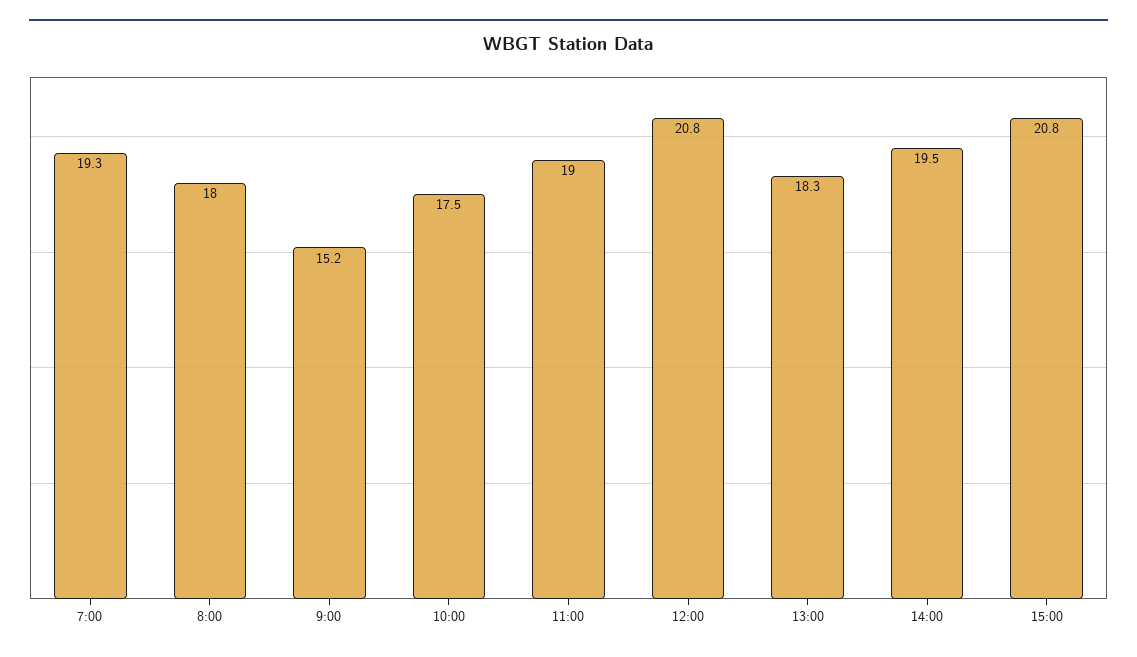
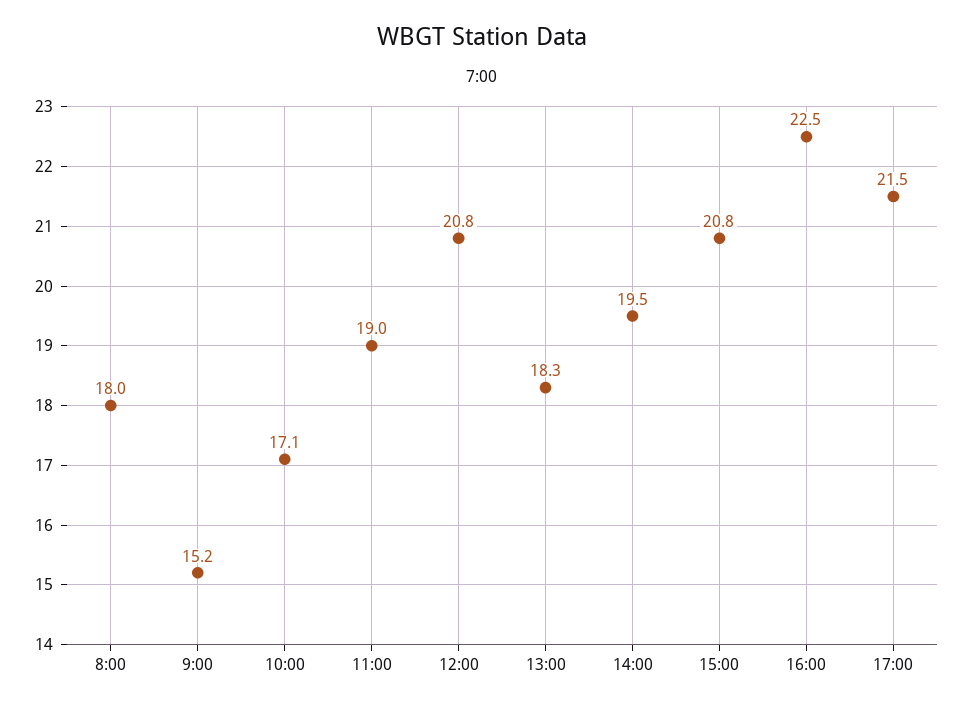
7:00: 19.3 -> none
10:00: 17.5 -> 17.1
16:00: none -> 22.5
17:00: none -> 21.5

